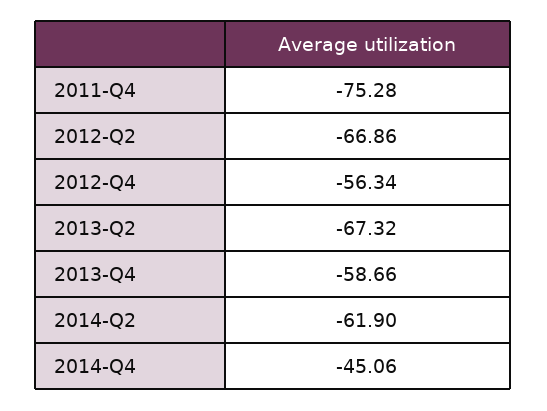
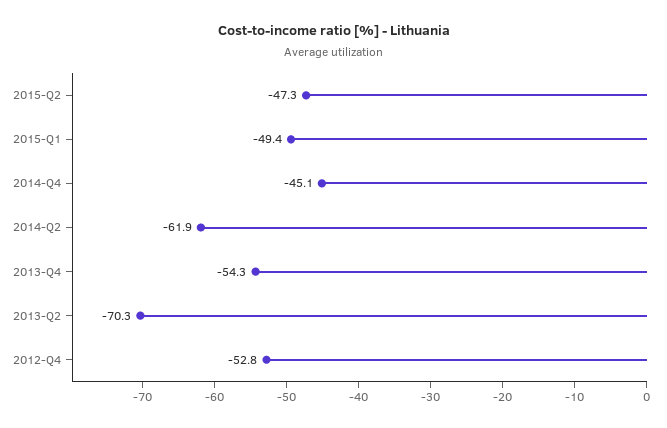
2011-Q4: -75.28 -> none
2012-Q2: -66.86 -> none
2012-Q4: -56.34 -> -52.8
2013-Q2: -67.32 -> -70.3
2013-Q4: -58.66 -> -54.3
2015-Q2: none -> -47.3
2015-Q1: none -> -49.4

